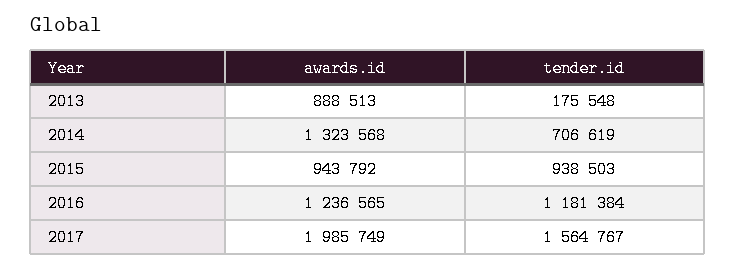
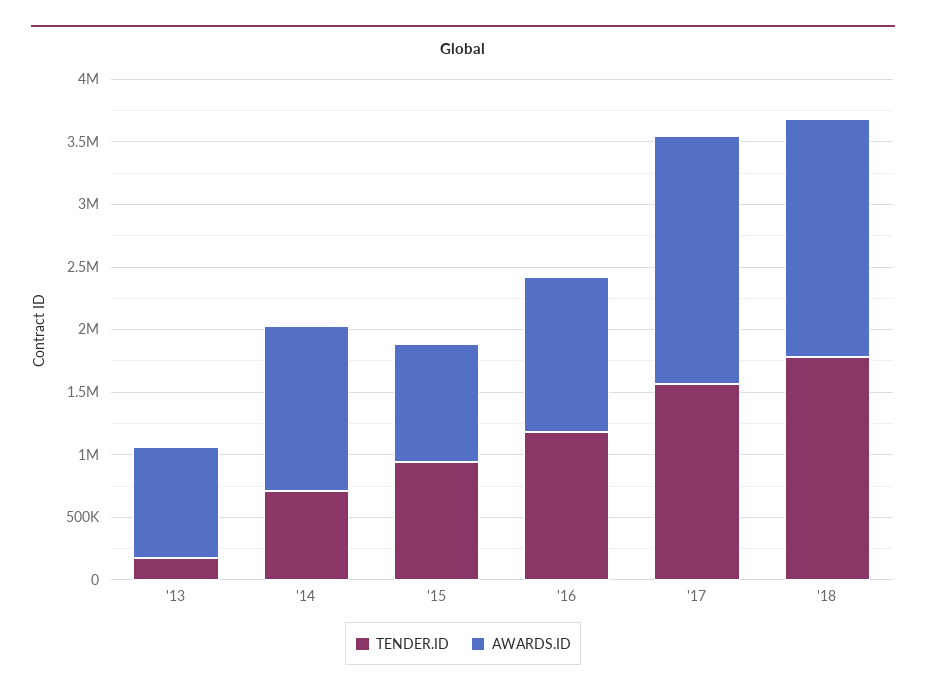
tender.id, '18: none -> 1800000
awards.id, '18: none -> 1900000

